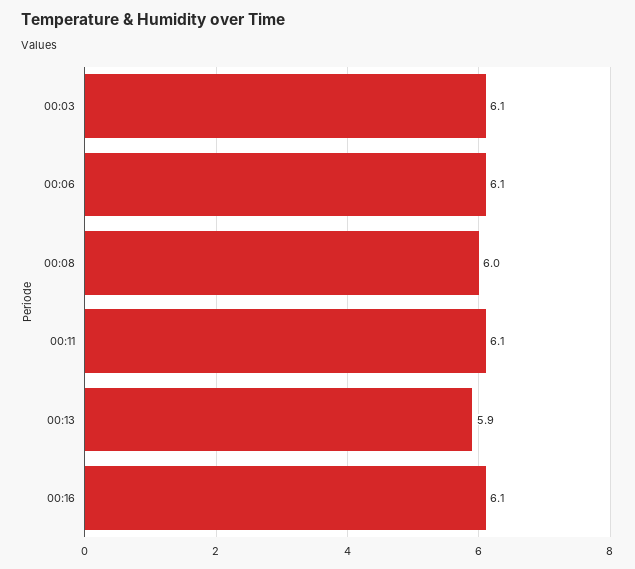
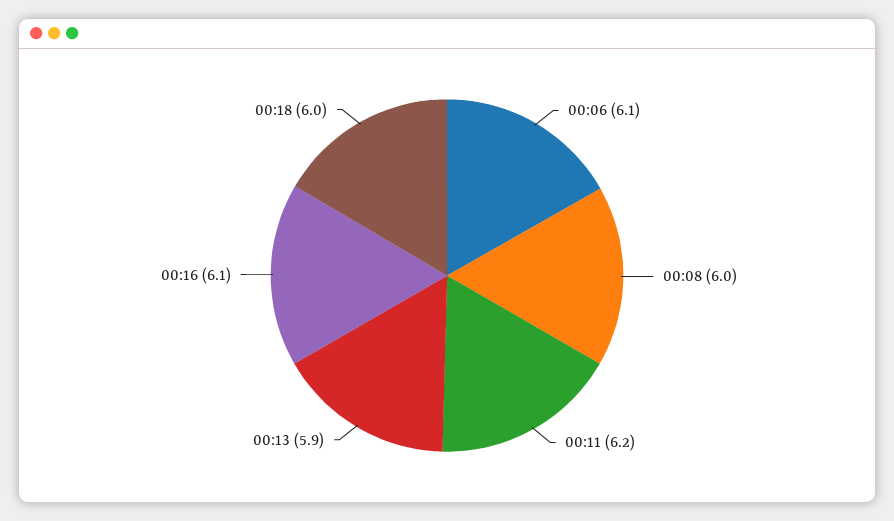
00:03: 6.1 -> none
00:11: 6.1 -> 6.2
00:18: none -> 6

